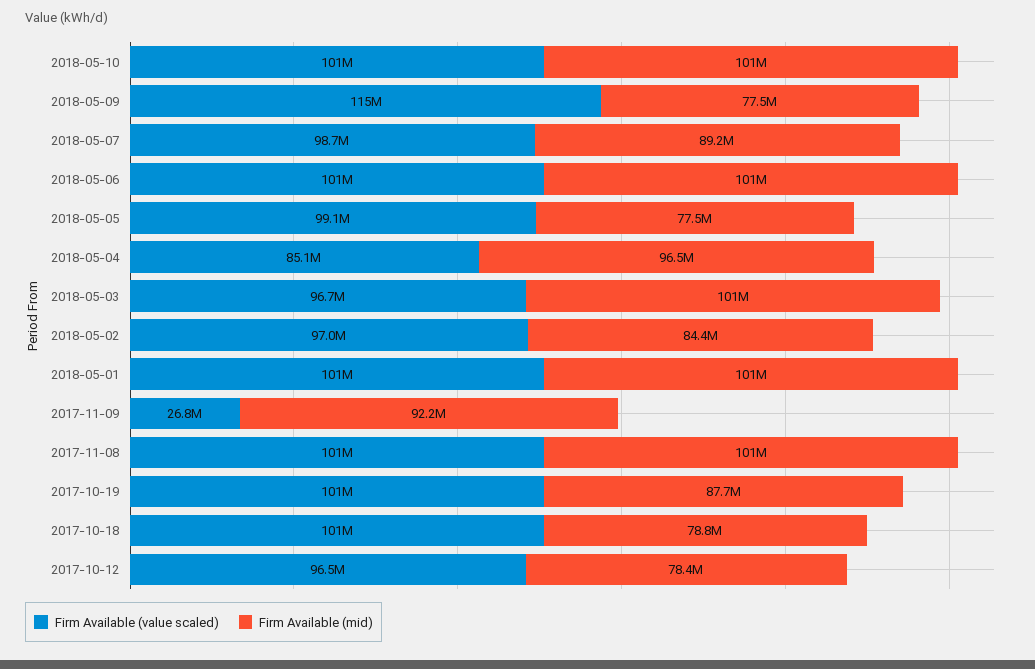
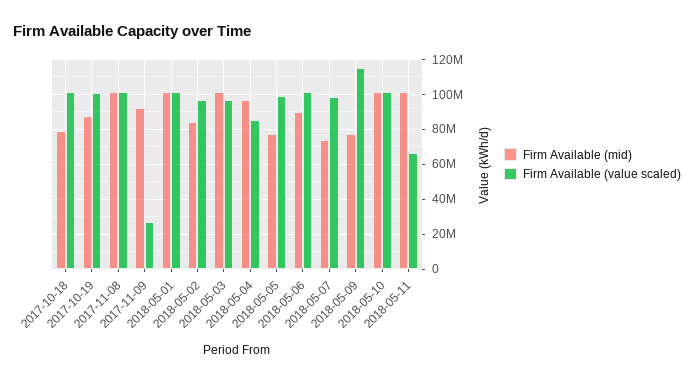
Firm Available (mid), 2018-05-07: 89200000 -> 75000000
Firm Available (mid), 2018-05-06: 101000000 -> 90000000
Firm Available (value scaled), 2017-10-12: 96500000 -> none
Firm Available (mid), 2017-10-12: 78400000 -> none
Firm Available (mid), 2018-05-11: none -> 100000000
Firm Available (value scaled), 2018-05-11: none -> 65000000

